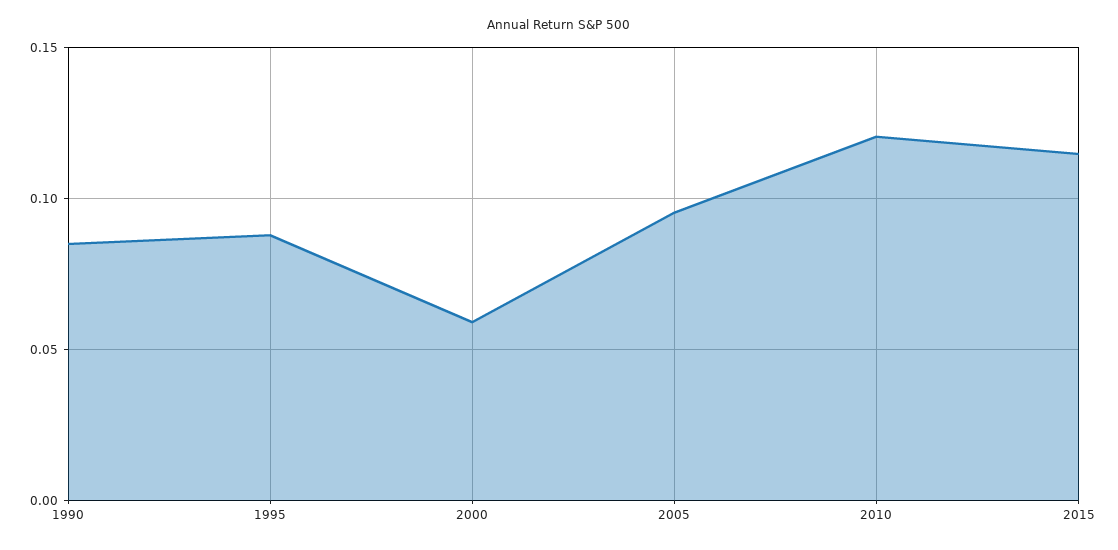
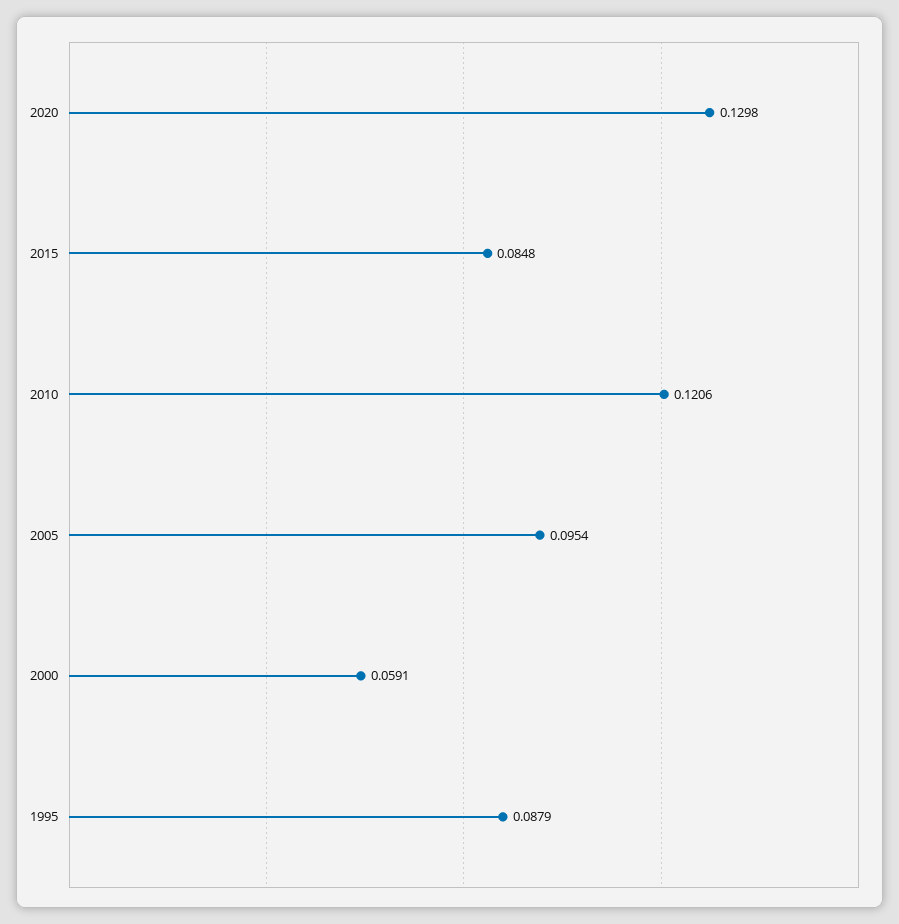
1990: 0.085 -> none
2015: 0.115 -> 0.0848
2020: none -> 0.1298

